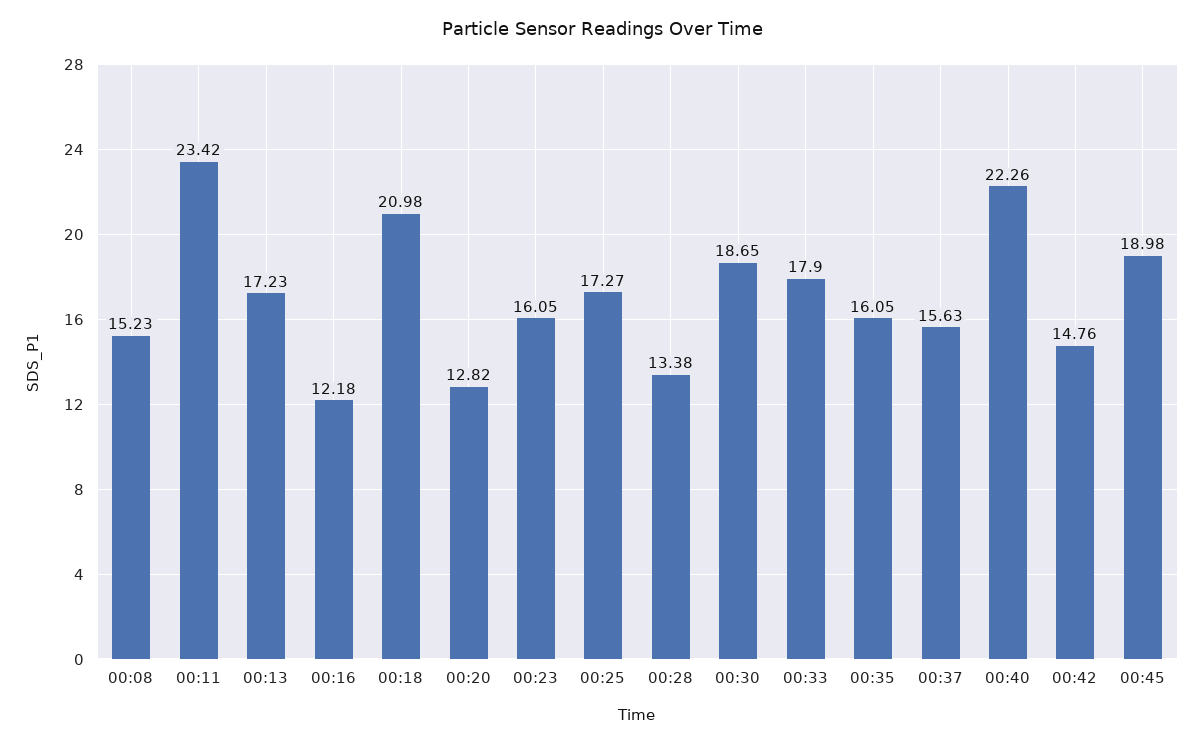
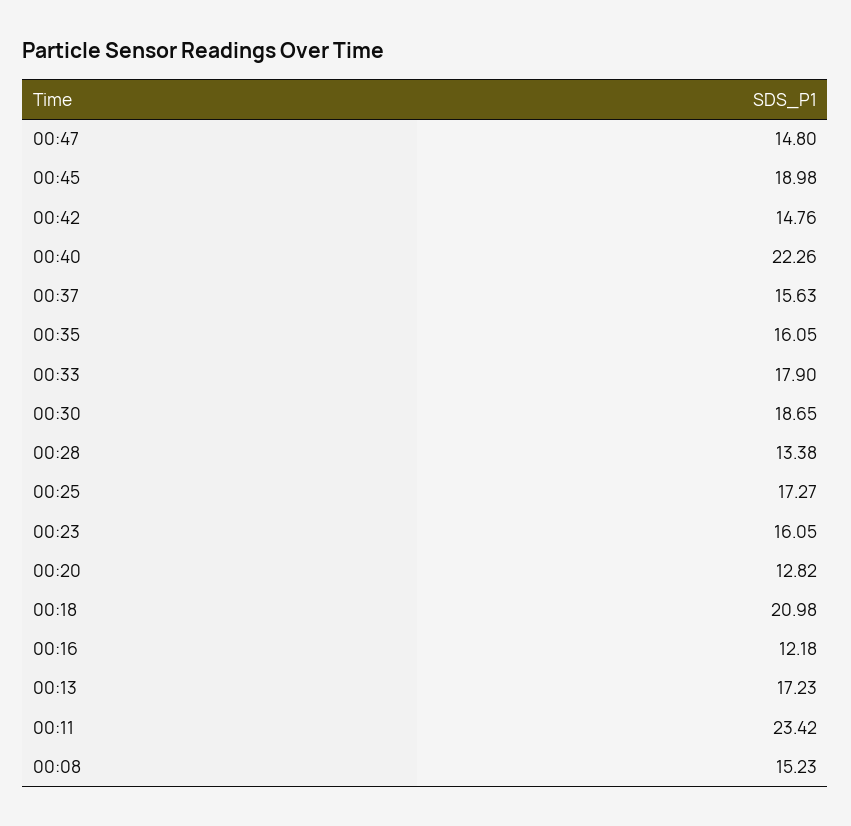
00:47: none -> 14.8

